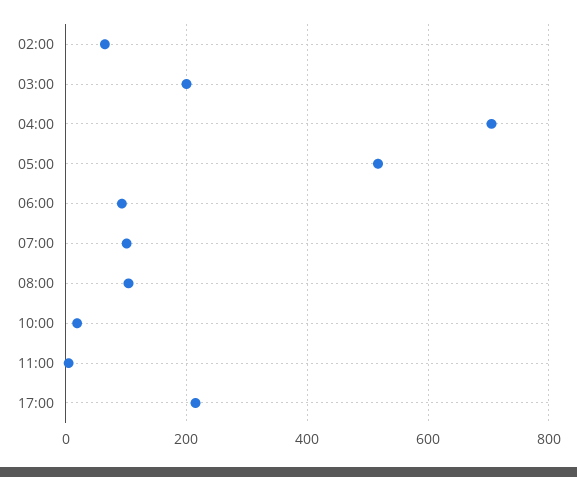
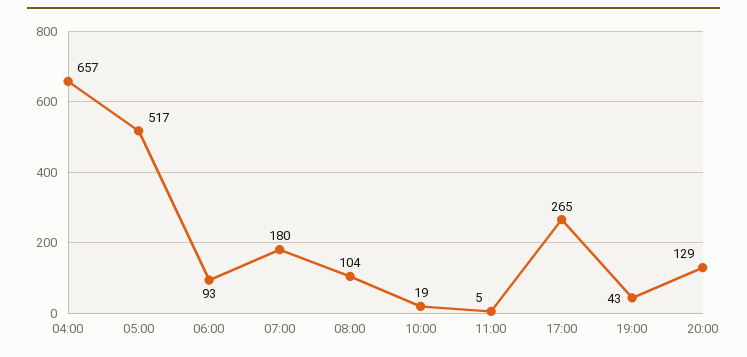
02:00: 60 -> none
03:00: 200 -> none
04:00: 700 -> 657
07:00: 100 -> 180
17:00: 220 -> 265
19:00: none -> 43
20:00: none -> 129

